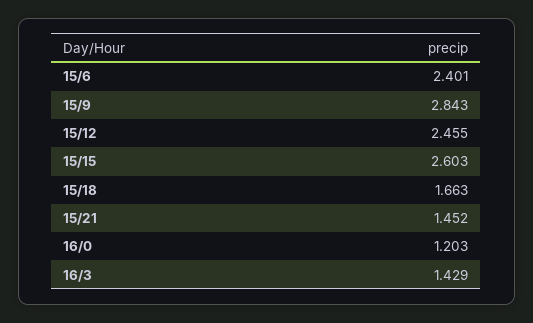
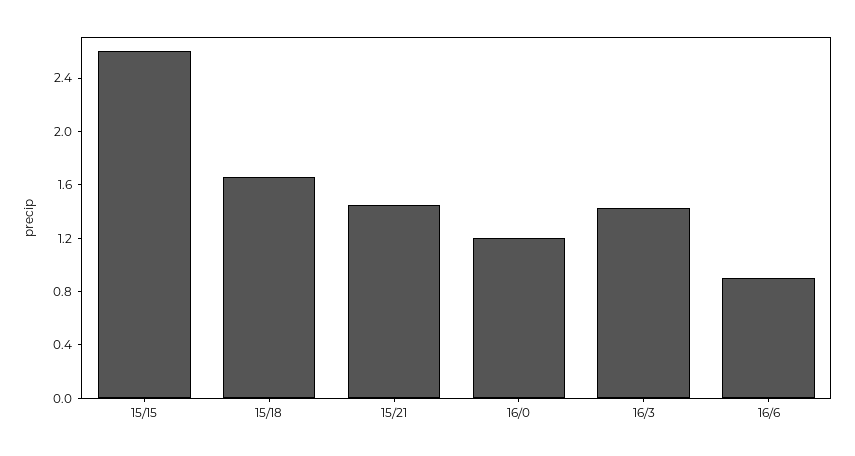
15/6: 2.401 -> none
15/9: 2.843 -> none
15/12: 2.455 -> none
16/6: none -> 0.9

